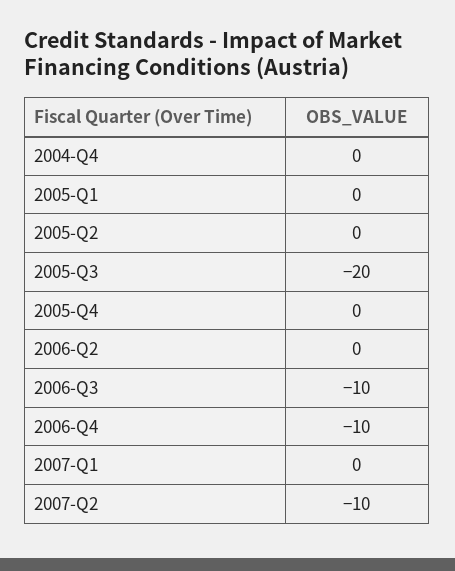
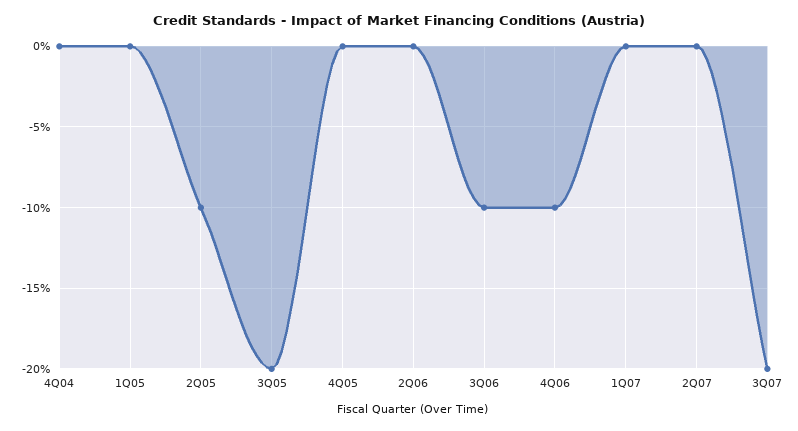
2005-Q2: 0 -> -10
2007-Q2: -10 -> 0
3Q07: none -> -20

